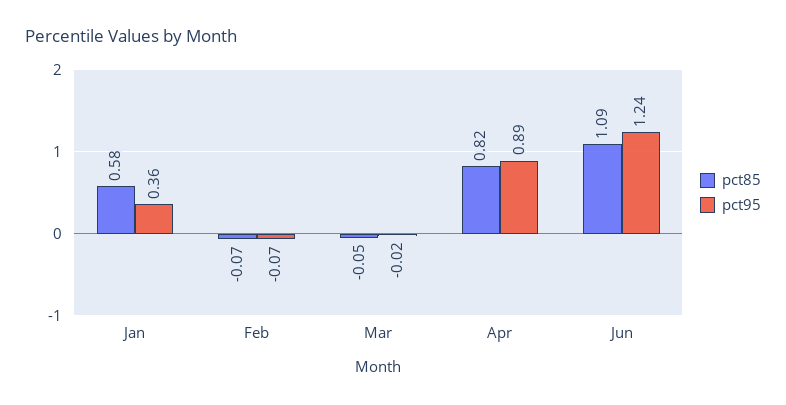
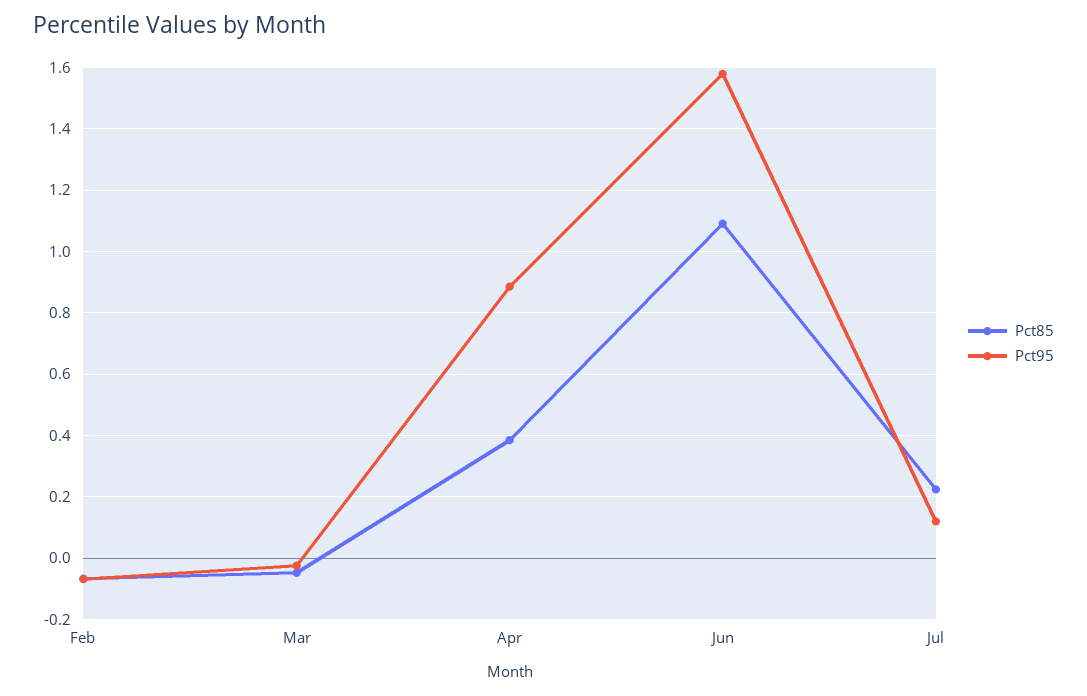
pct85, Jan: 0.58 -> none
pct95, Jan: 0.36 -> none
pct85, Apr: 0.82 -> 0.38
pct95, Jun: 1.24 -> 1.58
pct85, Jul: none -> 0.22
pct95, Jul: none -> 0.12

